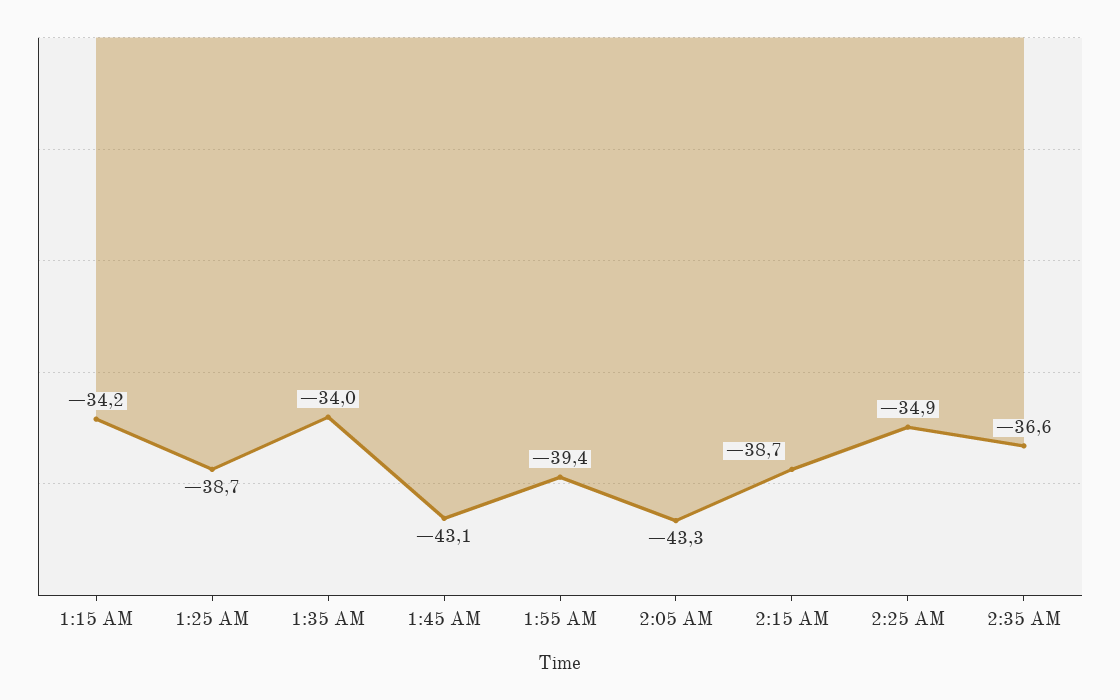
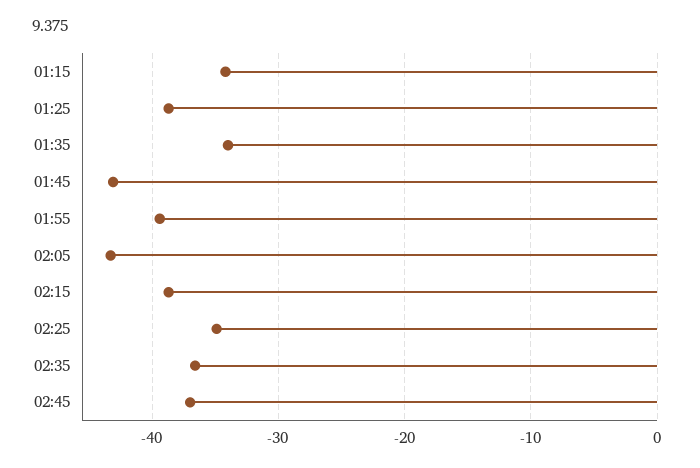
02:45: none -> -37

